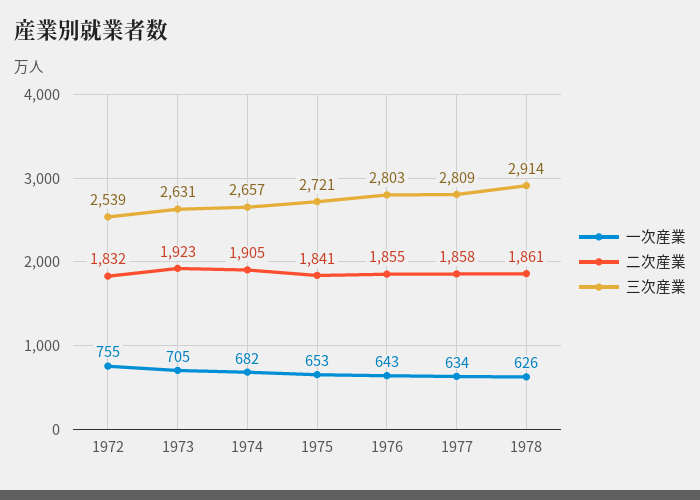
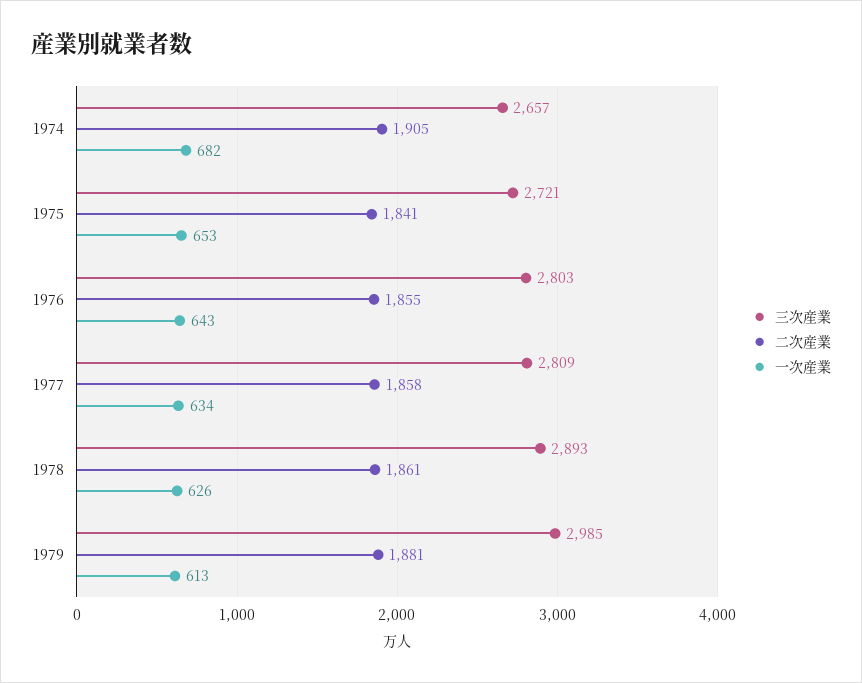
一次産業, 1972: 755 -> none
二次産業, 1972: 1832 -> none
三次産業, 1972: 2539 -> none
一次産業, 1973: 705 -> none
二次産業, 1973: 1923 -> none
三次産業, 1973: 2631 -> none
三次産業, 1978: 2914 -> 2893
三次産業, 1979: none -> 2985
二次産業, 1979: none -> 1881
一次産業, 1979: none -> 613

